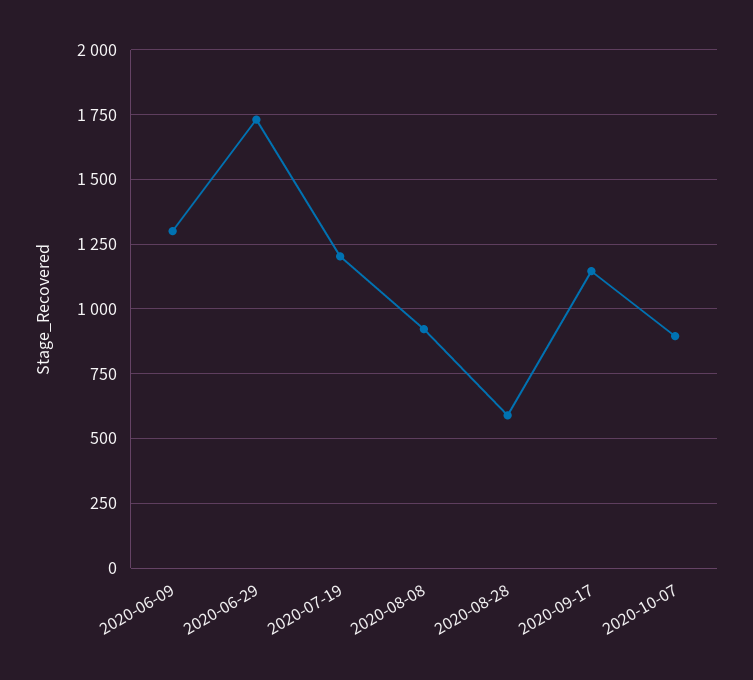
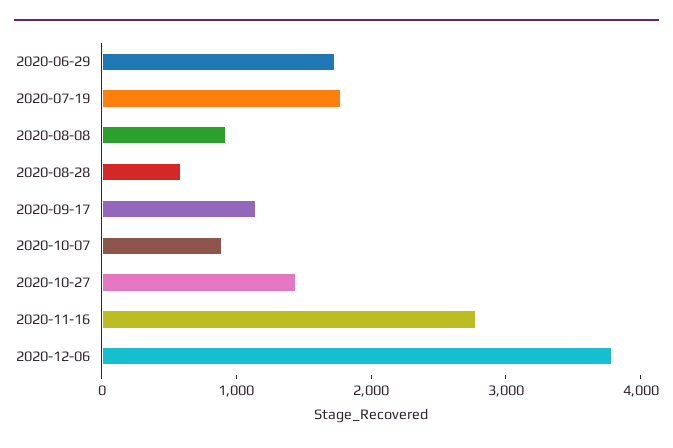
2020-06-09: 1300 -> none
2020-07-19: 1200 -> 1800
2020-10-27: none -> 1400
2020-11-16: none -> 2800
2020-12-06: none -> 3800

